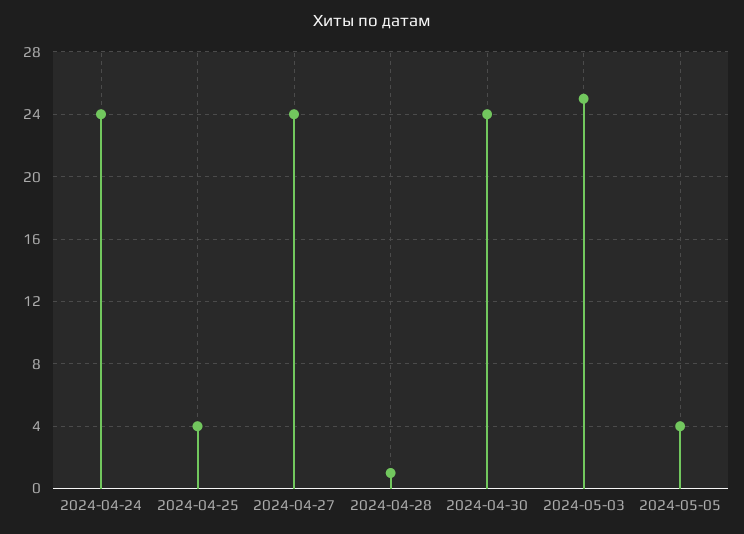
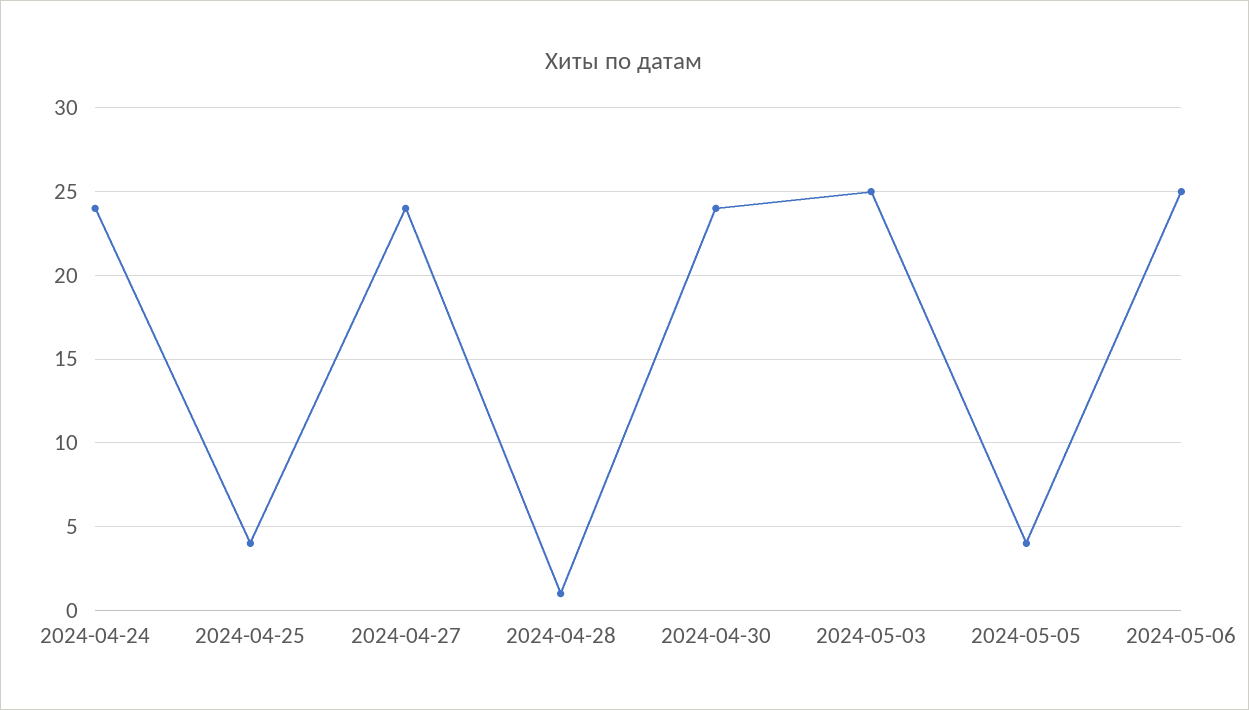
2024-05-06: none -> 25

